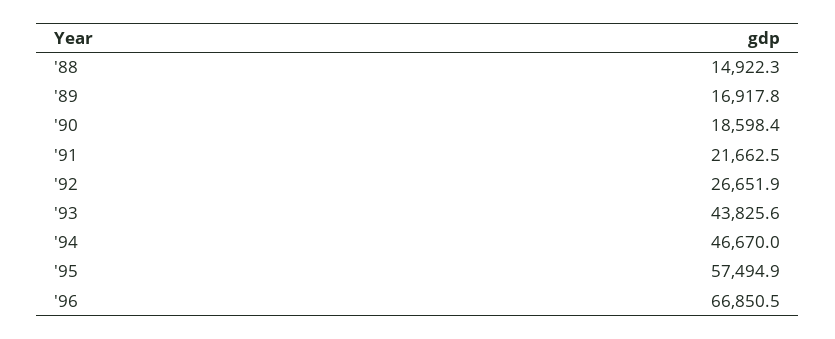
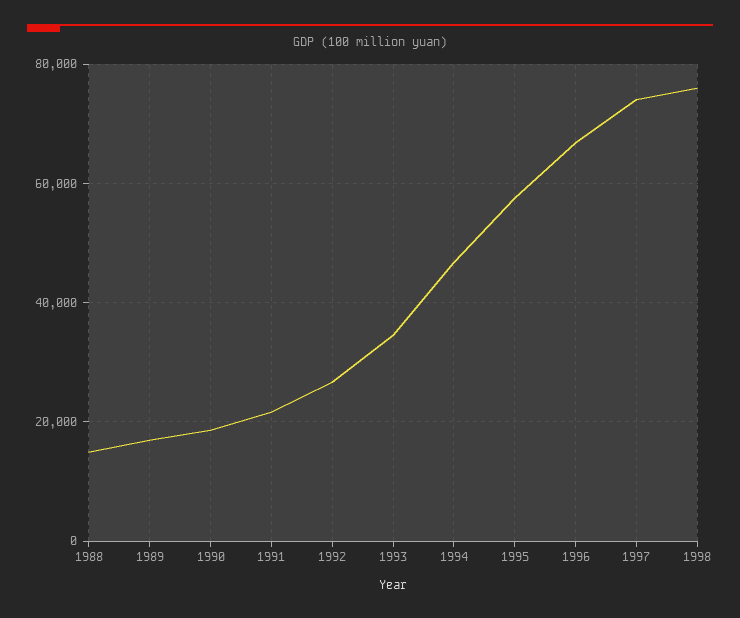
'93: 43825.6 -> 34000
1997: none -> 74000
1998: none -> 76000

